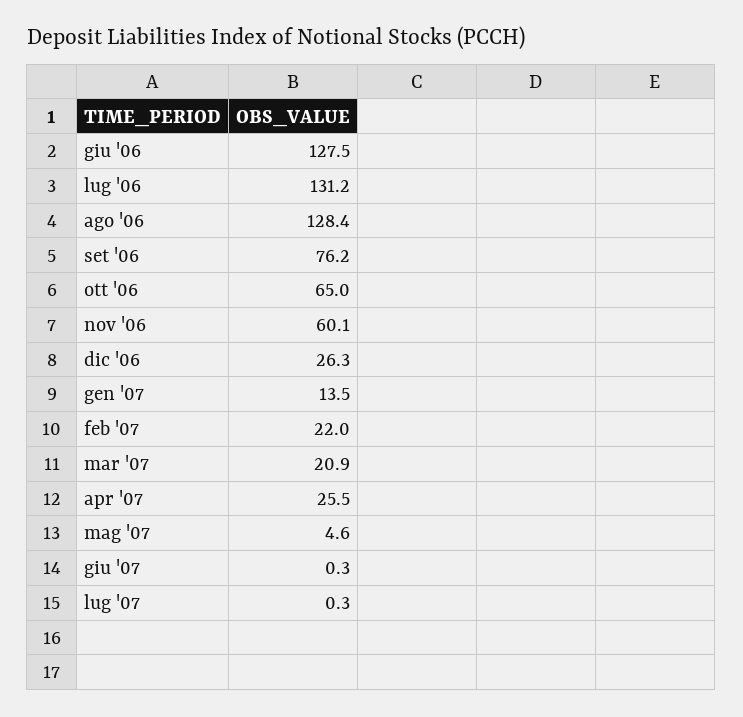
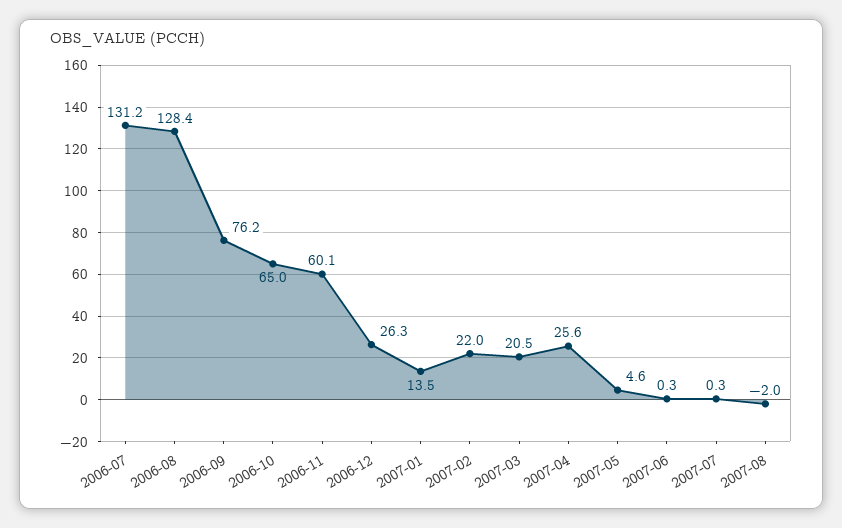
giu '06: 127.5 -> none
mar '07: 20.9 -> 20.5
apr '07: 25.5 -> 25.6
2007-08: none -> -2

